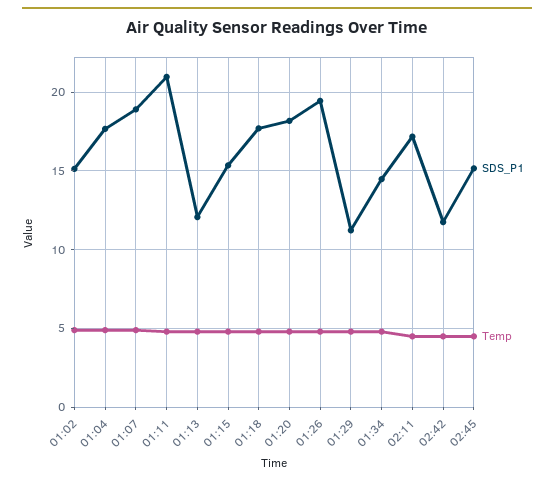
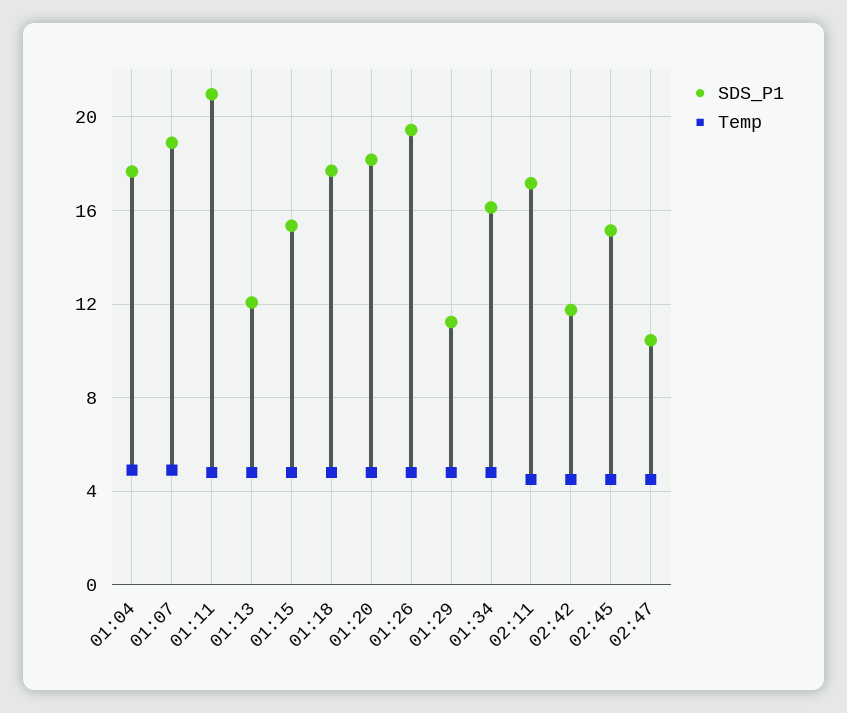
SDS_P1, 01:02: 15 -> none
Temp, 01:02: 5 -> none
SDS_P1, 01:34: 14.5 -> 16
SDS_P1, 02:47: none -> 10.5
Temp, 02:47: none -> 4.5

